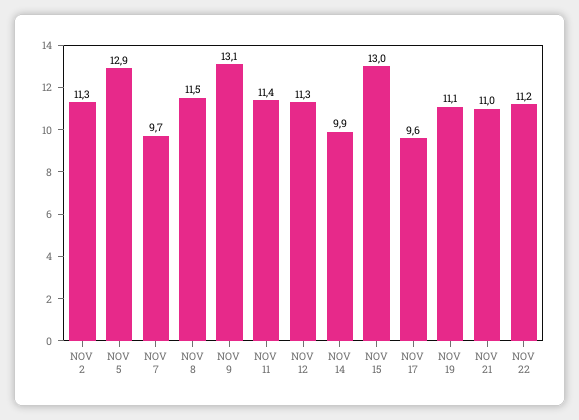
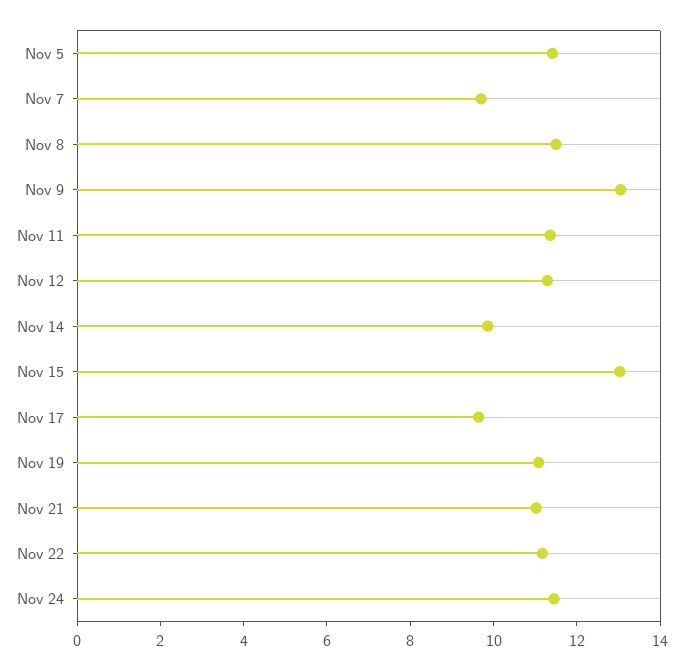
NOV 2: 11.3 -> none
NOV 5: 12.9 -> 11.5
Nov 24: none -> 11.5

